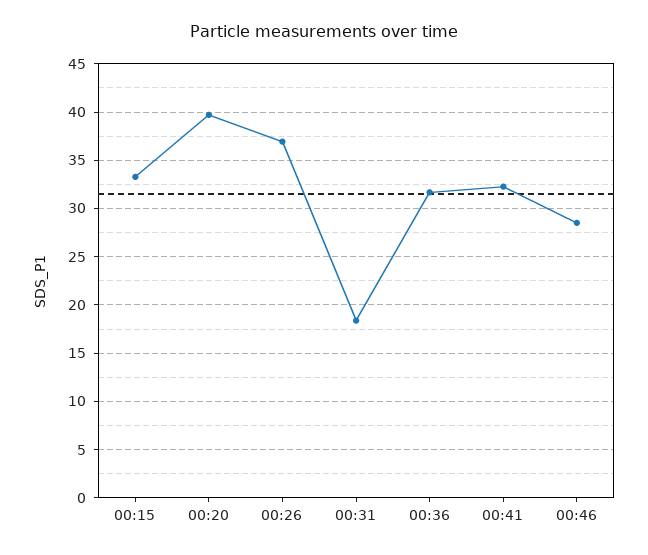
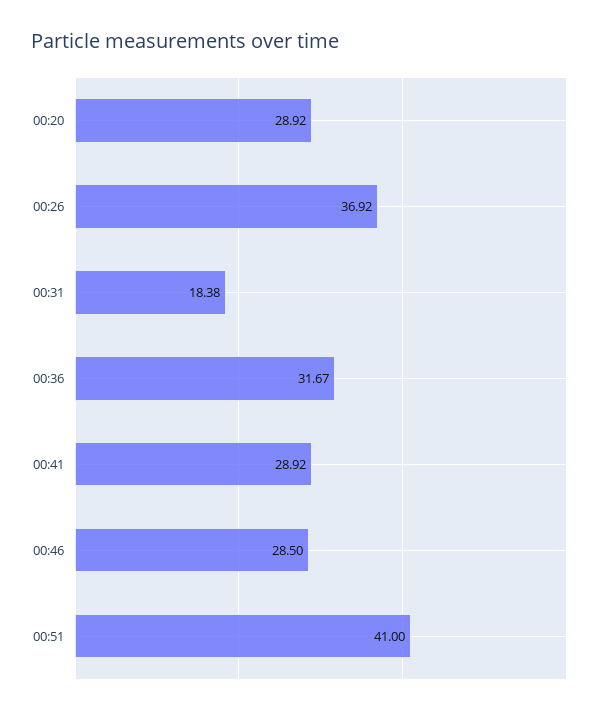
00:15: 33 -> none
00:20: 40 -> 28.92
00:41: 32 -> 28.92
00:51: none -> 41

